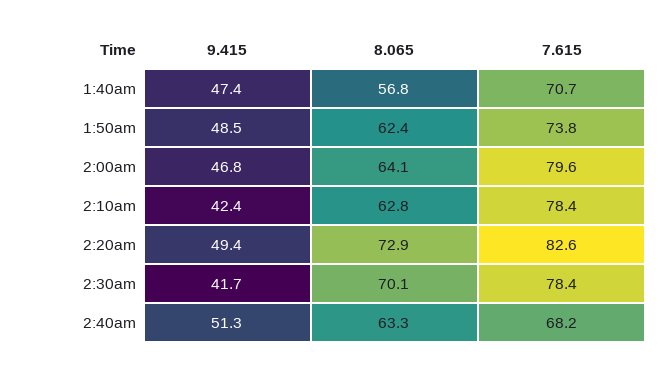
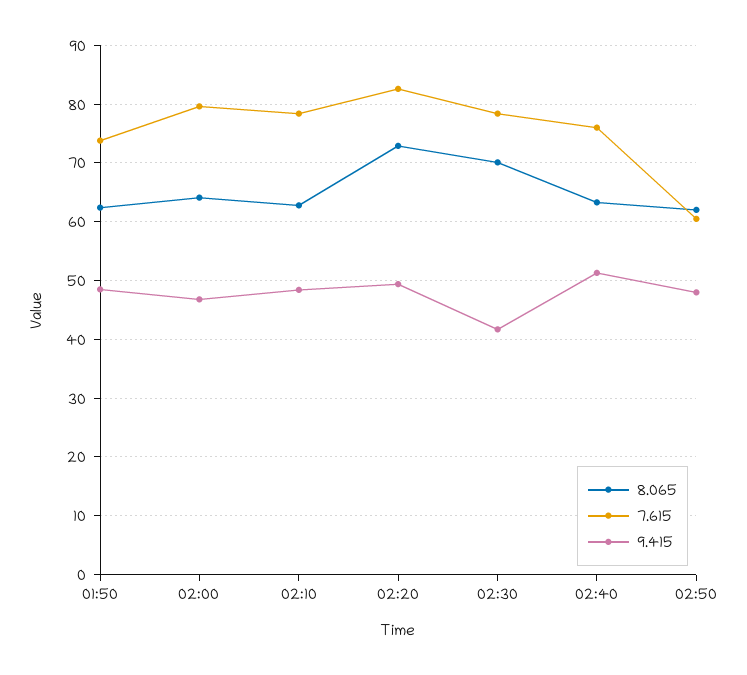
9.415, 1:40am: 47.4 -> none
8.065, 1:40am: 56.8 -> none
7.615, 1:40am: 70.7 -> none
9.415, 2:10am: 42.4 -> 48
7.615, 2:40am: 68.2 -> 76
8.065, 02:50: none -> 62
7.615, 02:50: none -> 60
9.415, 02:50: none -> 48

